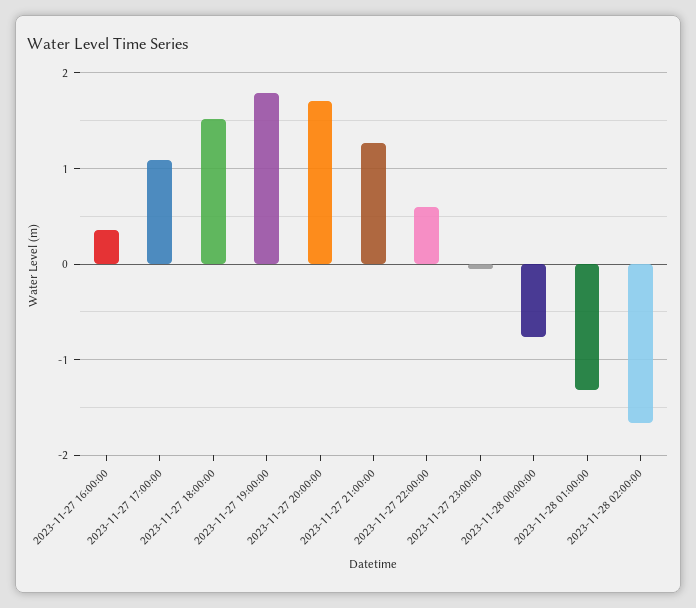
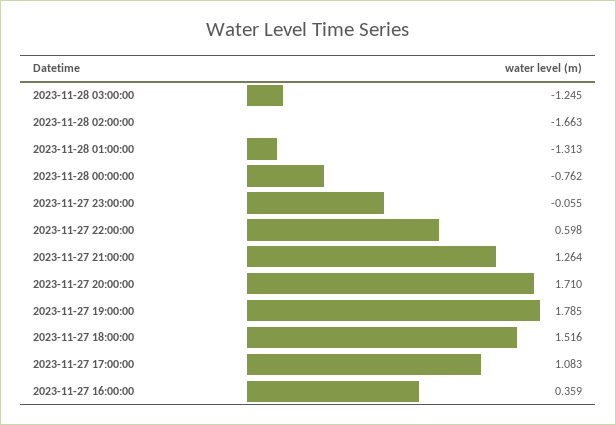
2023-11-28 03:00:00: none -> -1.245

